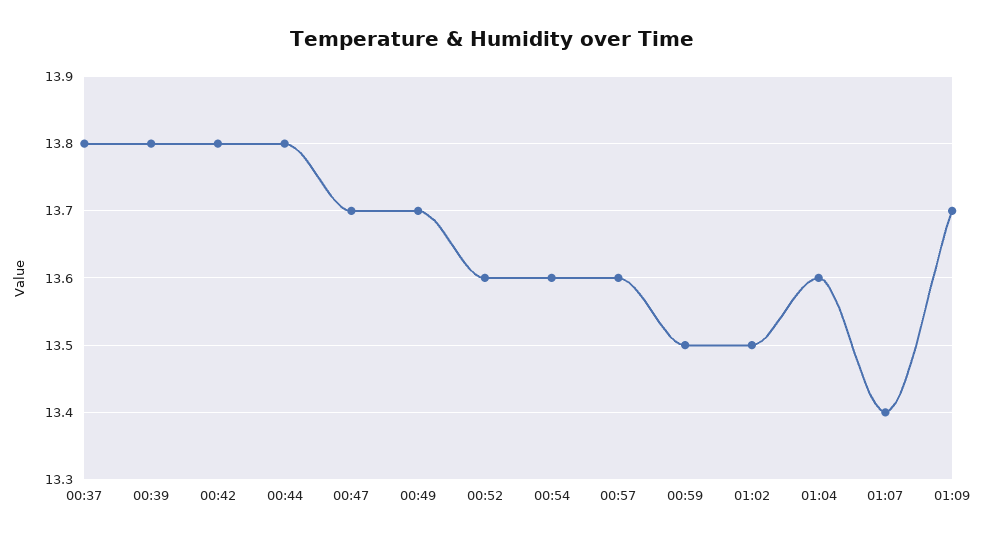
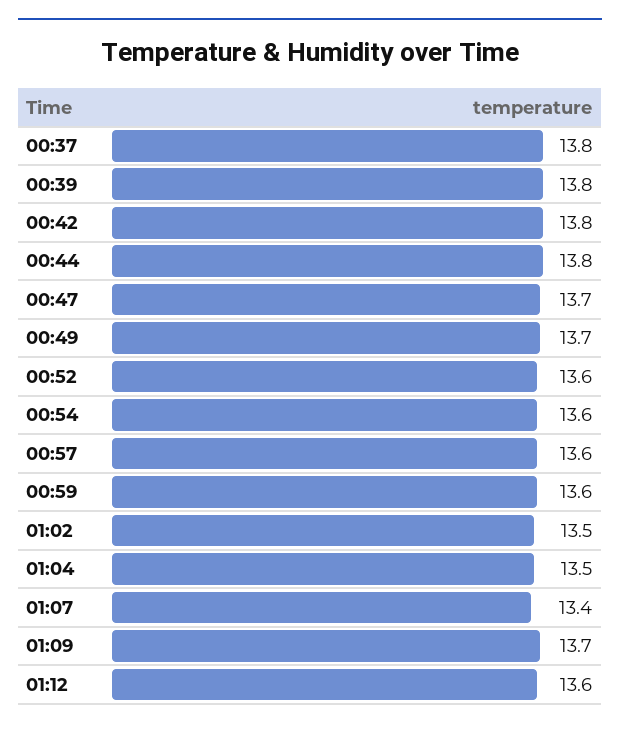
00:59: 13.5 -> 13.6
01:04: 13.6 -> 13.5
01:12: none -> 13.6

